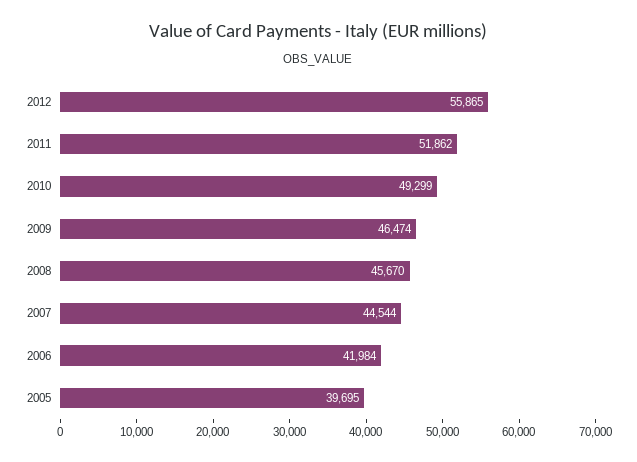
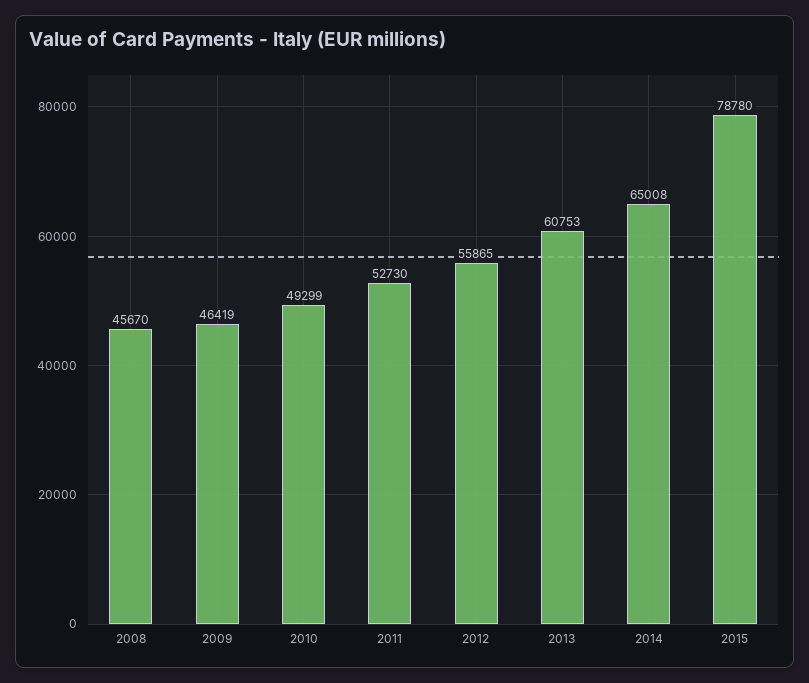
2011: 51862 -> 52730
2009: 46474 -> 46419
2007: 44544 -> none
2006: 41984 -> none
2005: 39695 -> none
2013: none -> 60753
2014: none -> 65008
2015: none -> 78780

